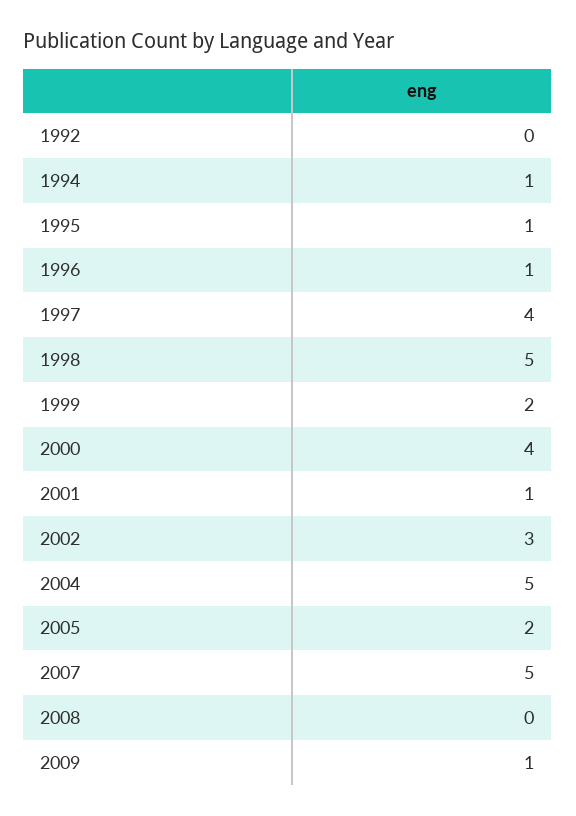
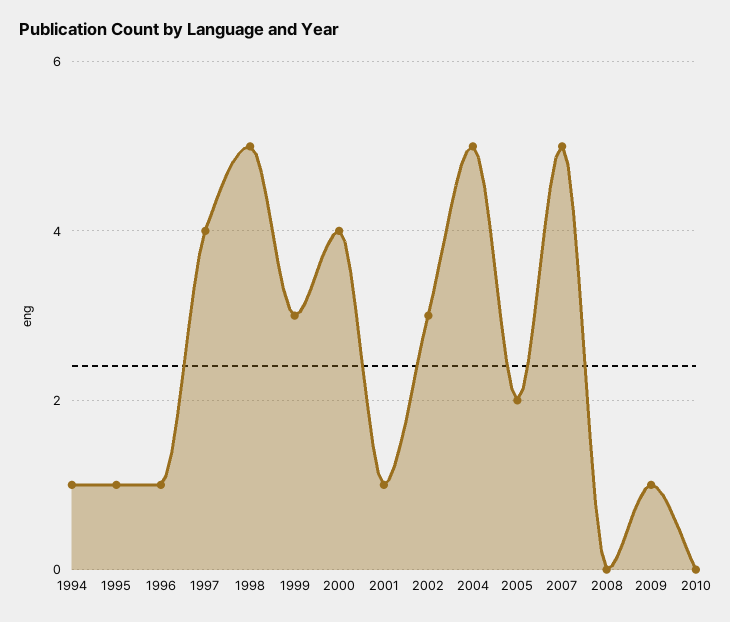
1992: 0 -> none
1999: 2 -> 3
2010: none -> 0

